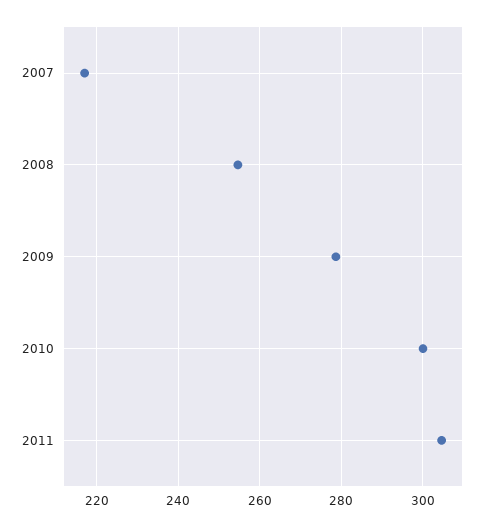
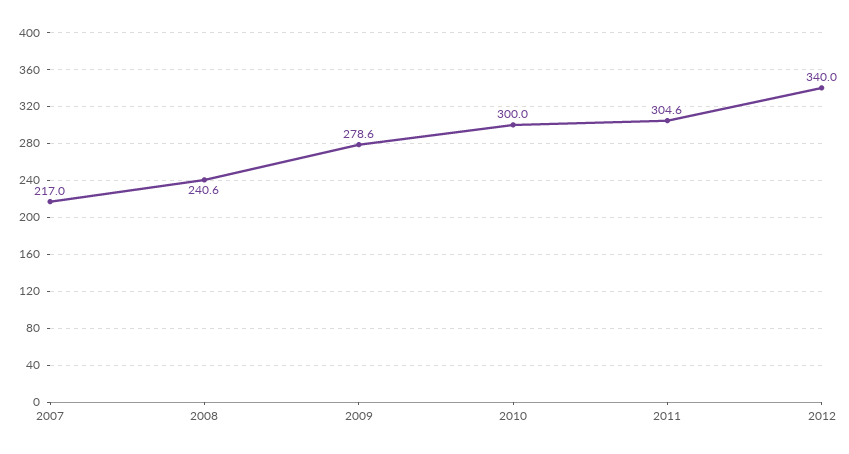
2008: 254 -> 240.6
2012: none -> 340

